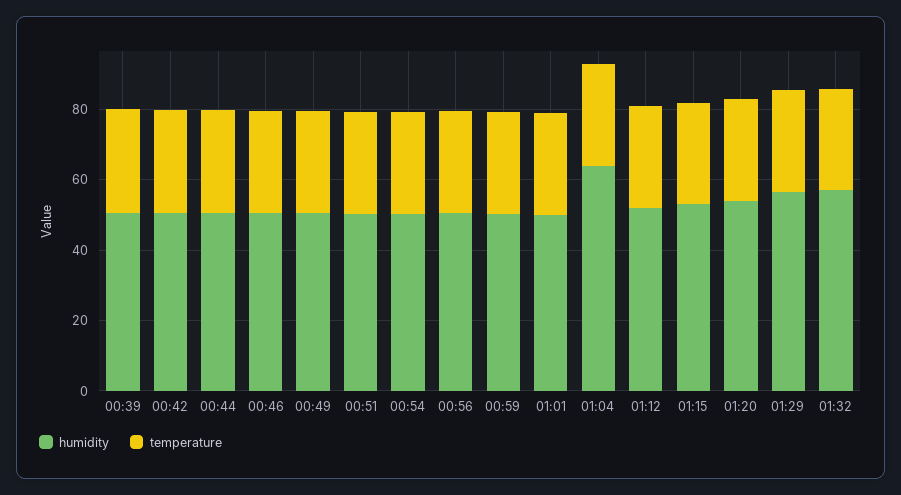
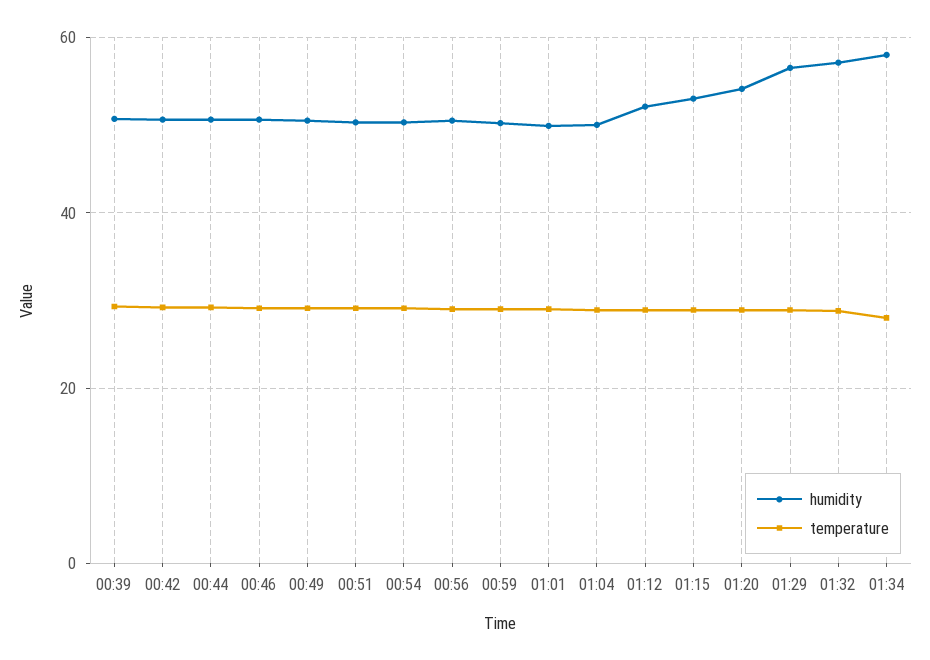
humidity, 01:04: 65 -> 50
humidity, 01:34: none -> 58
temperature, 01:34: none -> 28

